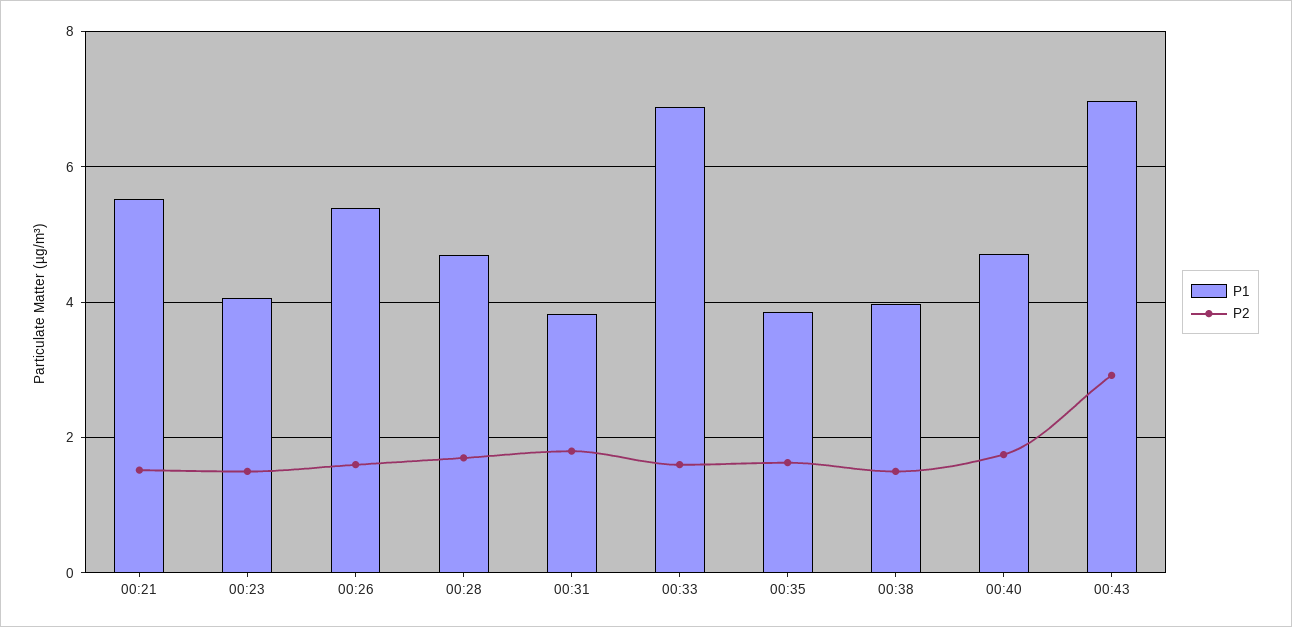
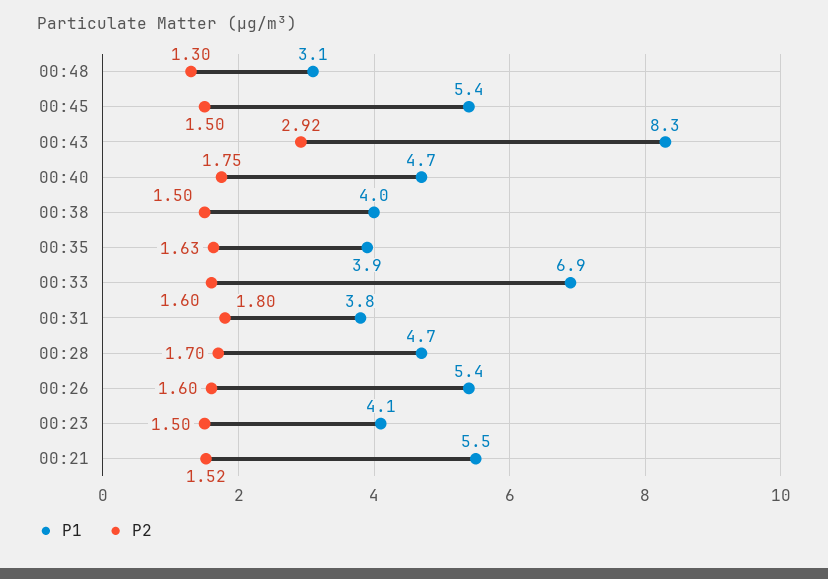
P1, 00:43: 7 -> 8.3
P1, 00:48: none -> 3.1
P2, 00:48: none -> 1.3
P1, 00:45: none -> 5.4
P2, 00:45: none -> 1.5

